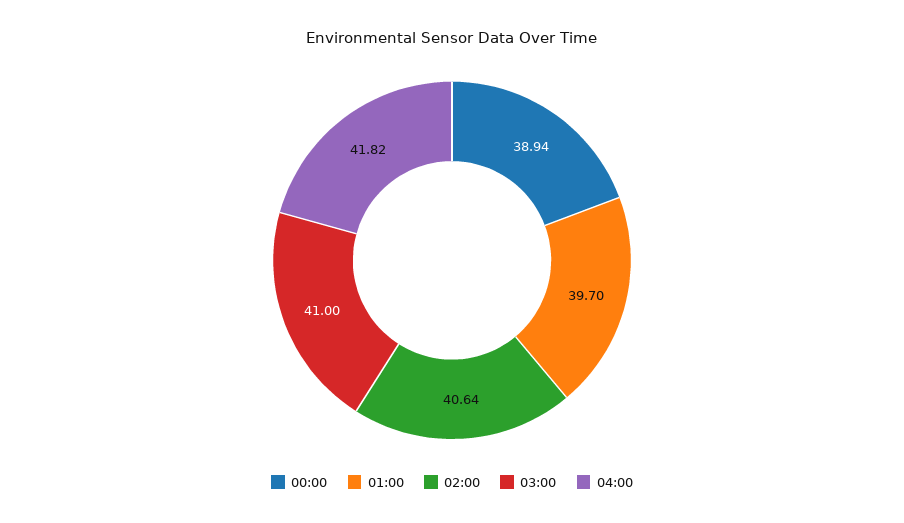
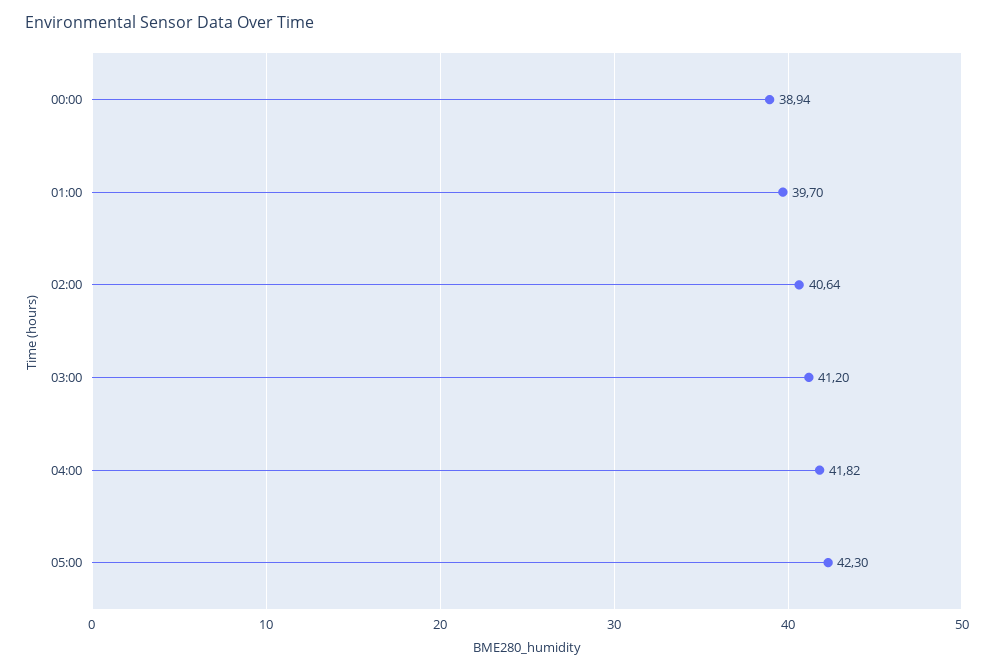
03:00: 41 -> 41.2
05:00: none -> 42.3

